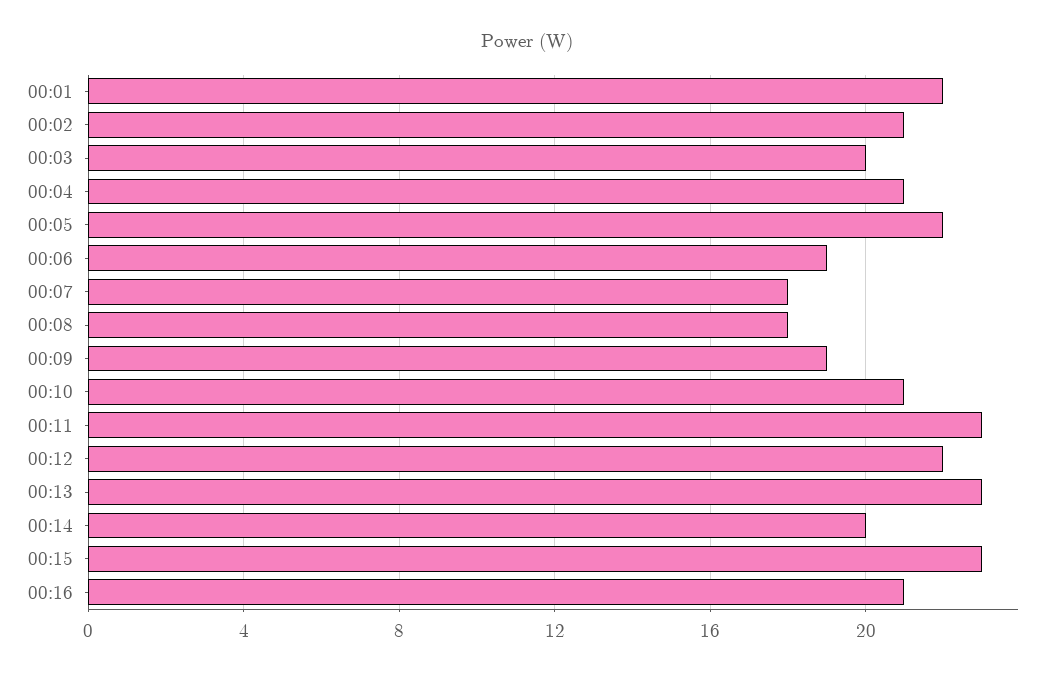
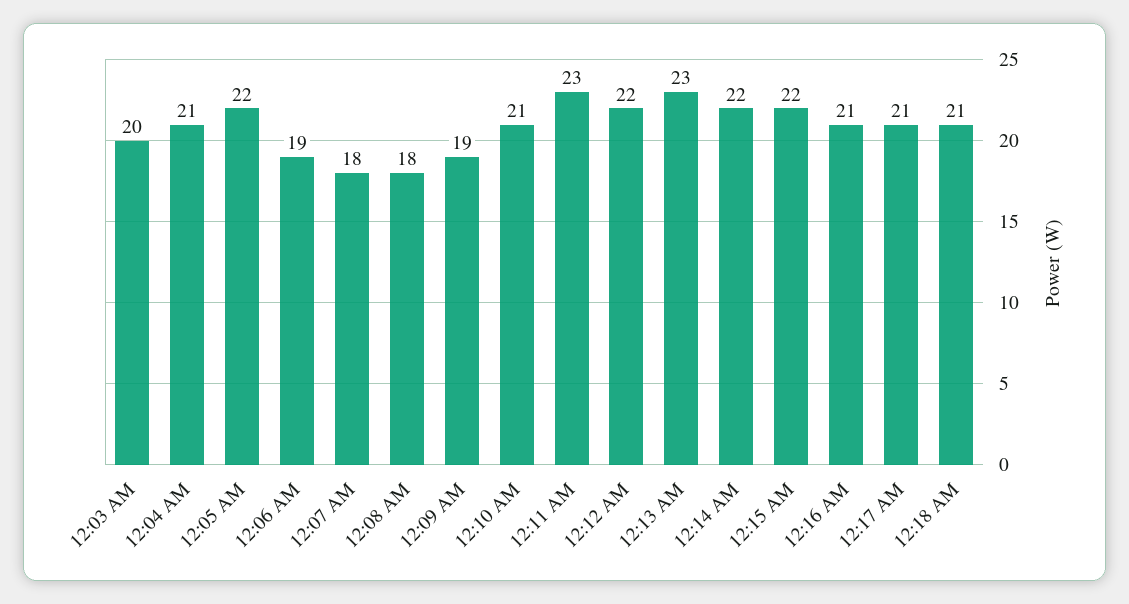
00:01: 22 -> none
00:02: 21 -> none
00:14: 20 -> 22
00:15: 23 -> 22
12:17 AM: none -> 21
12:18 AM: none -> 21

